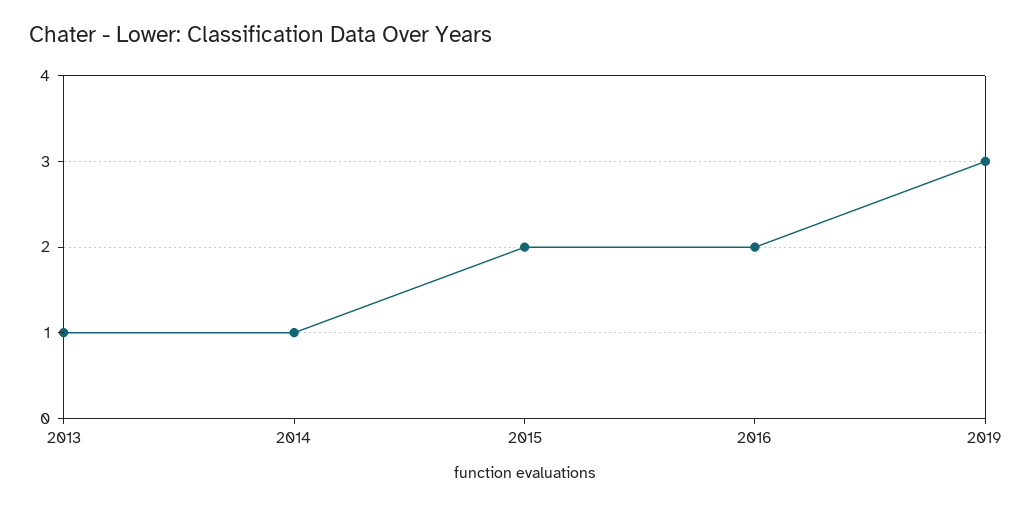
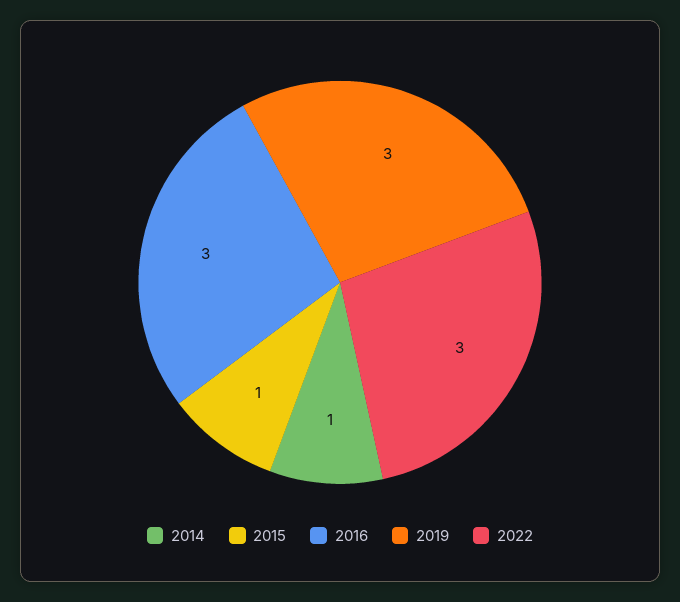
2013: 1 -> none
2015: 2 -> 1
2016: 2 -> 3
2022: none -> 3

